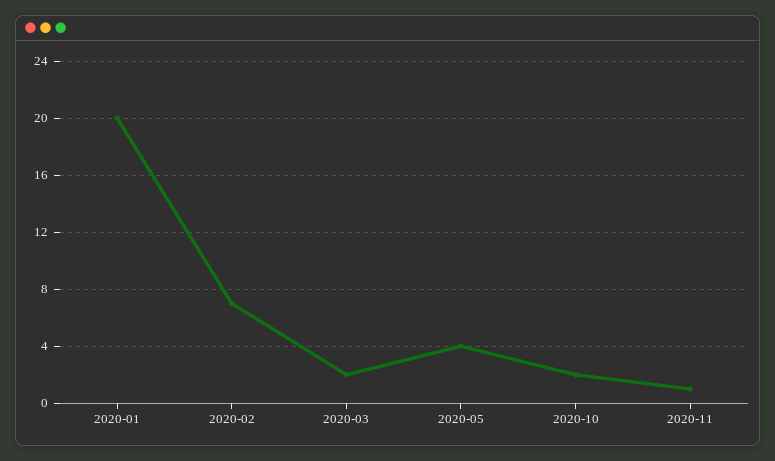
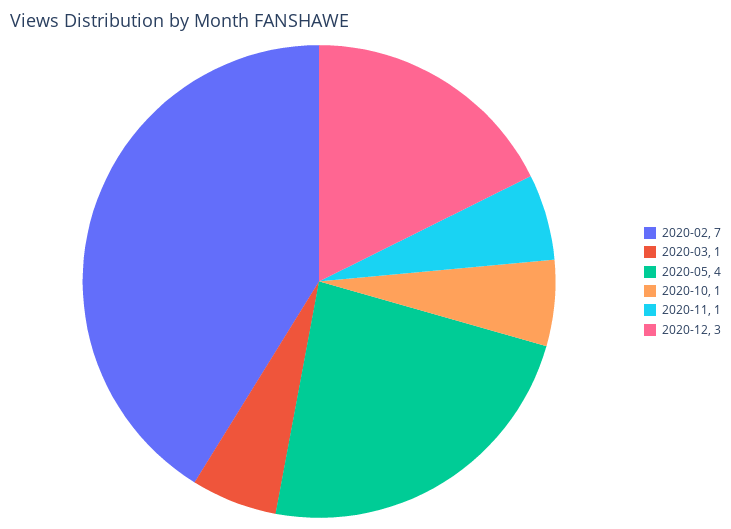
2020-01: 20 -> none
2020-03: 2 -> 1
2020-10: 2 -> 1
2020-12: none -> 3

